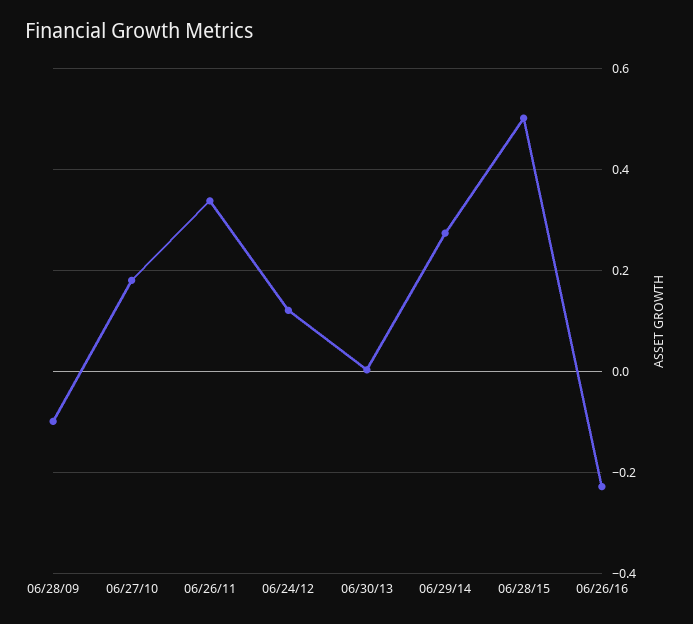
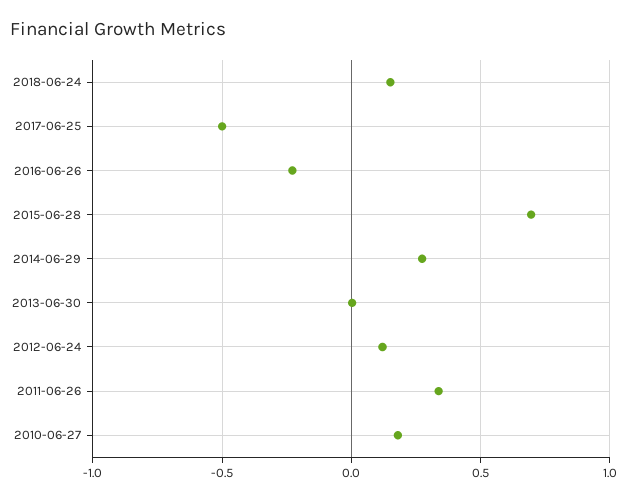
06/28/09: -0.1 -> none
06/28/15: 0.5 -> 0.7
2018-06-24: none -> 0.15
2017-06-25: none -> -0.5

